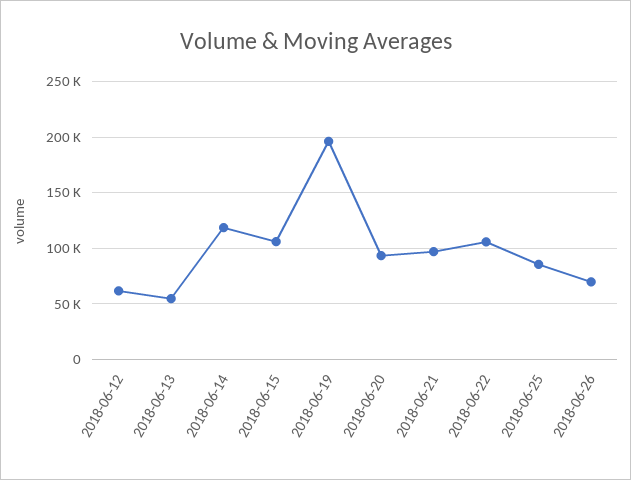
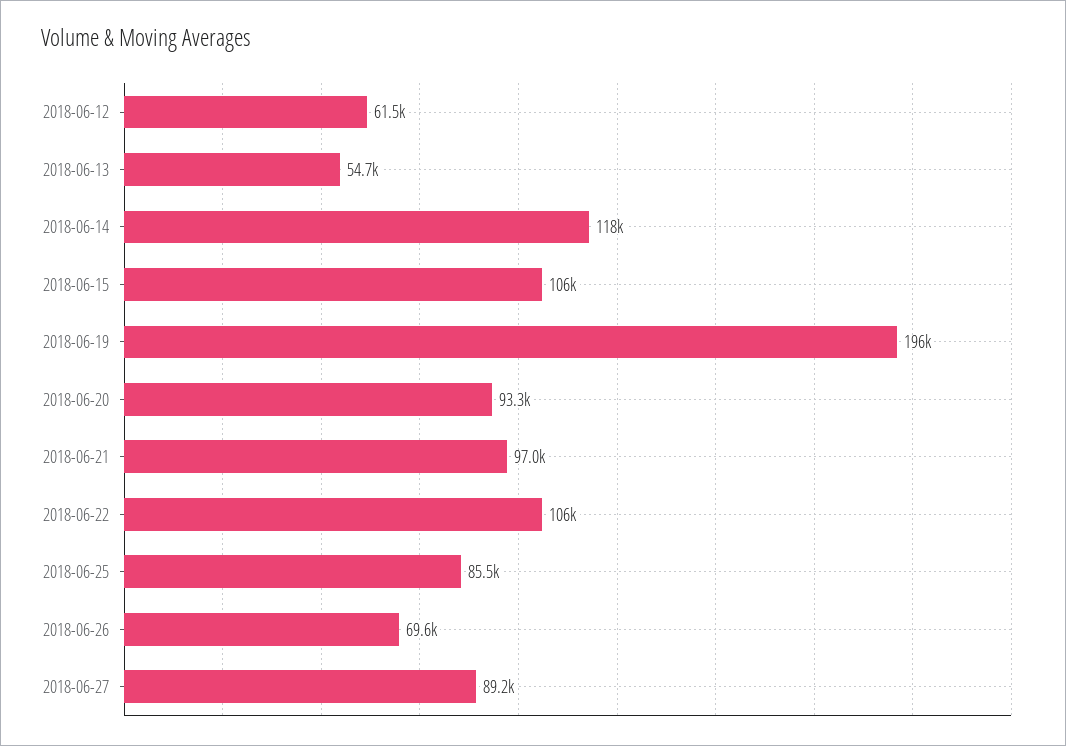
2018-06-27: none -> 89200

